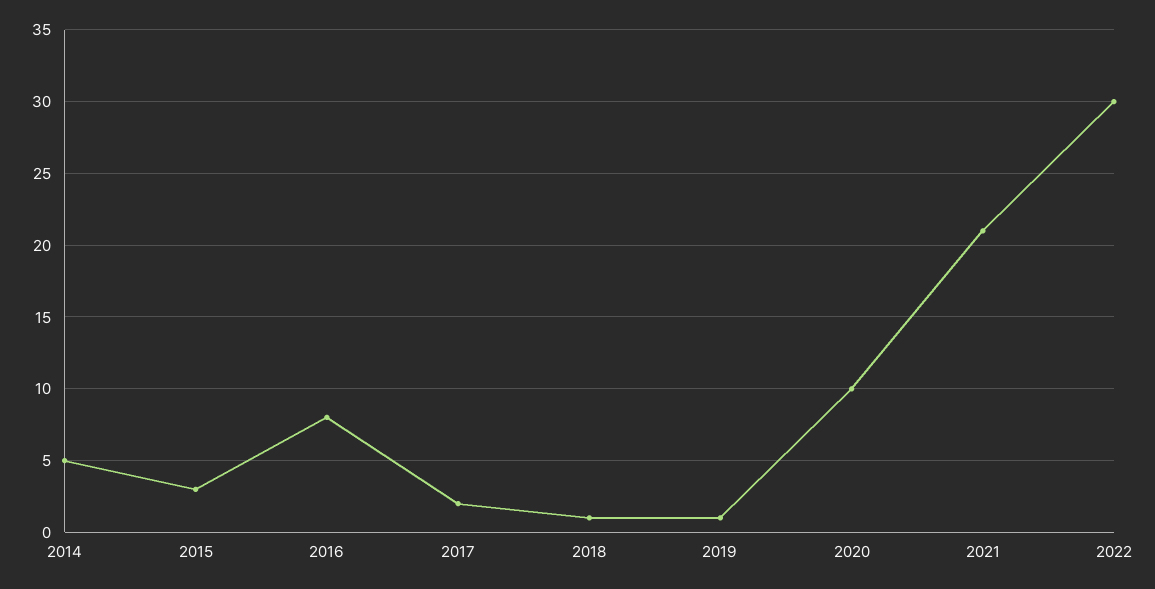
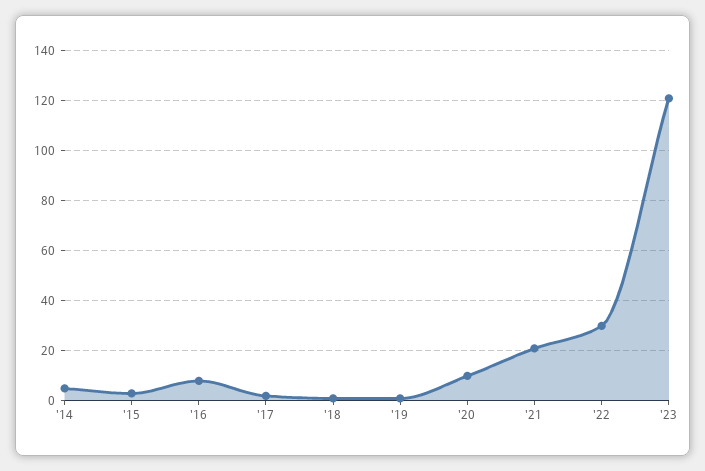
'23: none -> 120

